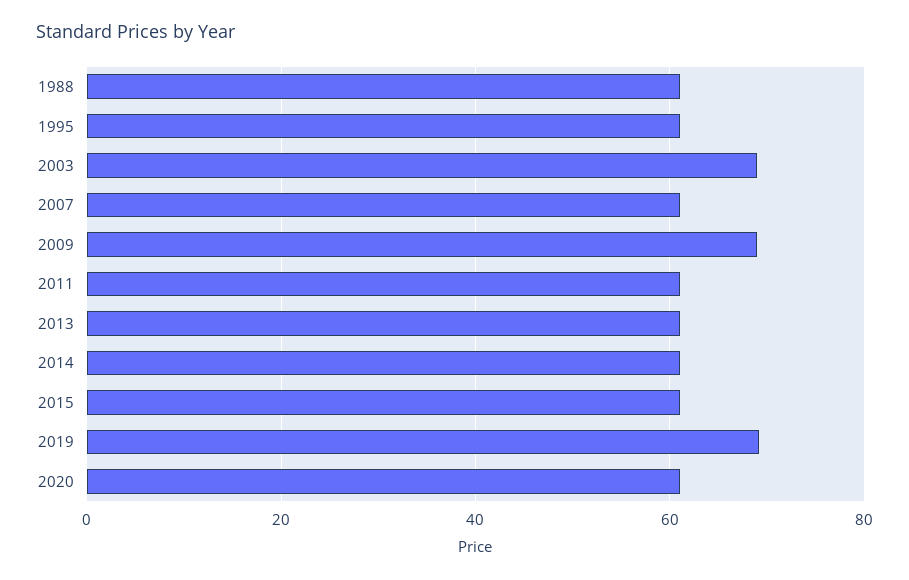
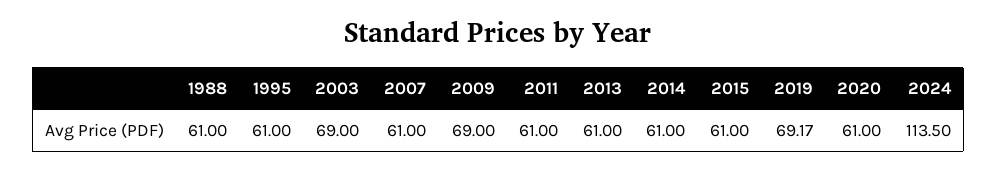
2024: none -> 113.5

